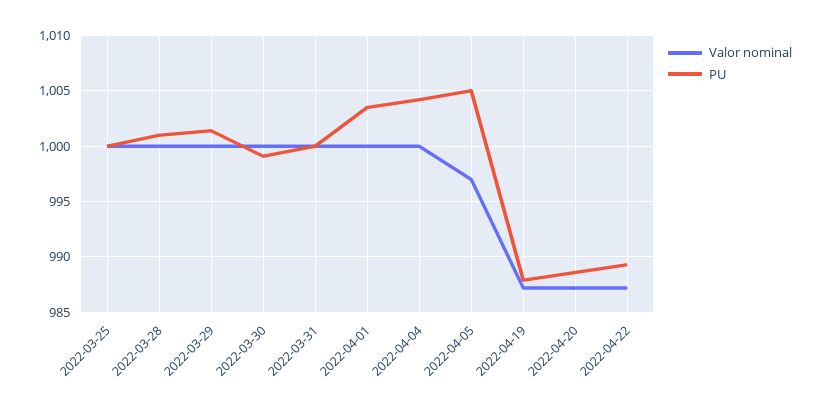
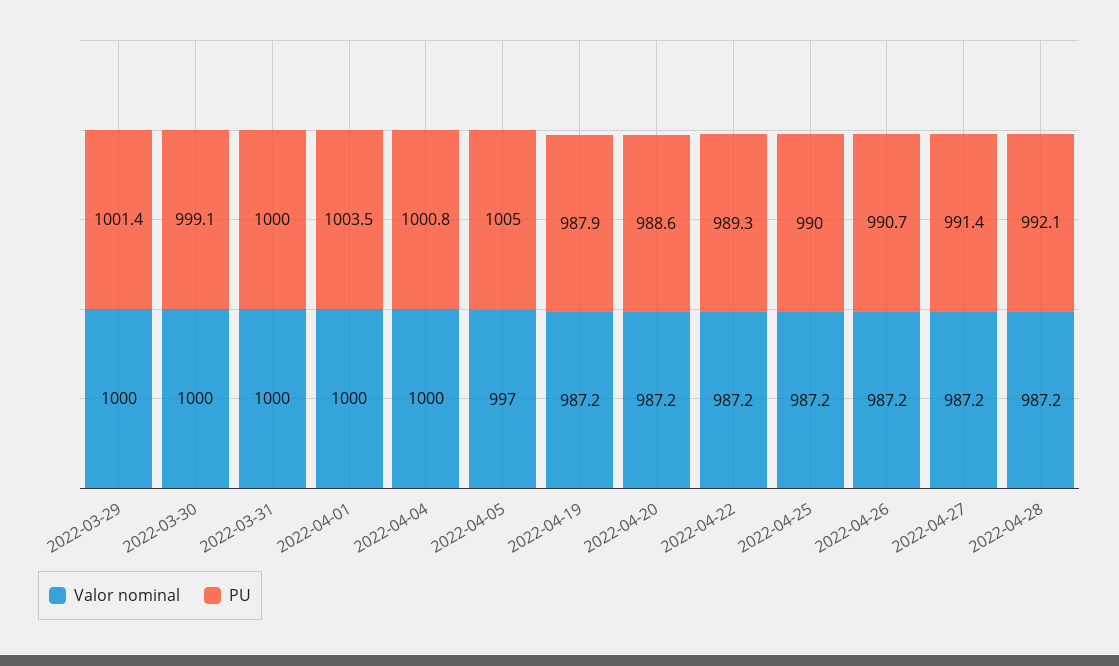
Valor nominal, 2022-03-25: 1000 -> none
PU, 2022-03-25: 1000 -> none
Valor nominal, 2022-03-28: 1000 -> none
PU, 2022-03-28: 1001 -> none
PU, 2022-04-04: 1004 -> 1000.8
Valor nominal, 2022-04-25: none -> 987.2
PU, 2022-04-25: none -> 990
Valor nominal, 2022-04-26: none -> 987.2
PU, 2022-04-26: none -> 990.7
Valor nominal, 2022-04-27: none -> 987.2
PU, 2022-04-27: none -> 991.4
Valor nominal, 2022-04-28: none -> 987.2
PU, 2022-04-28: none -> 992.1

